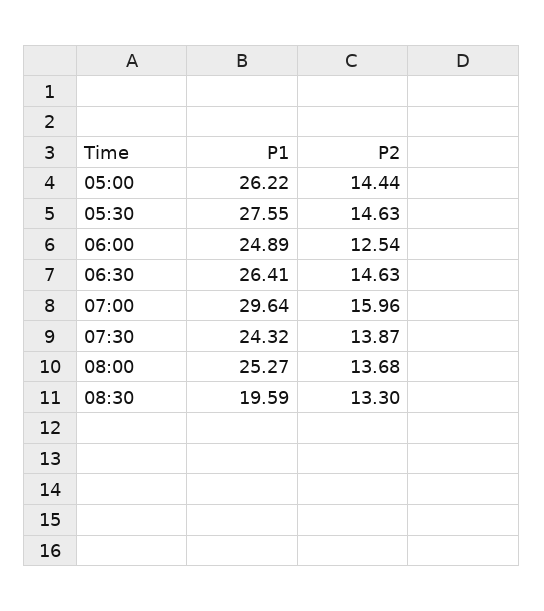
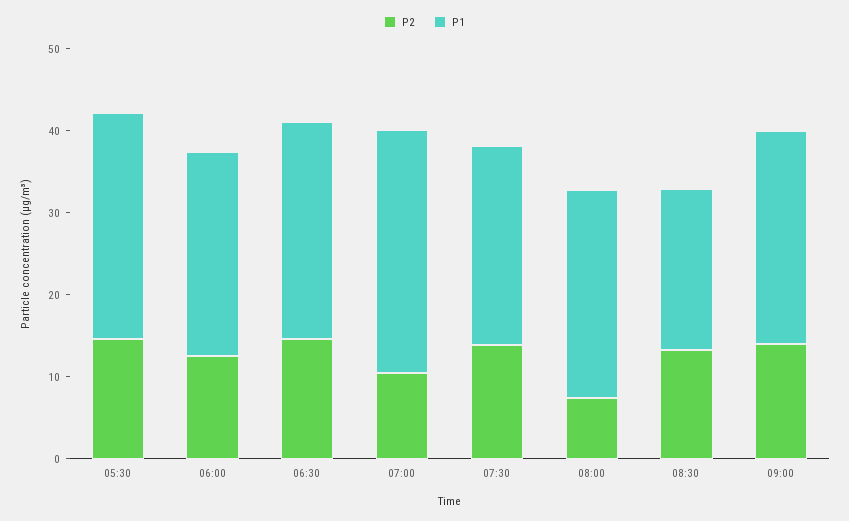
P1, 05:00: 26.22 -> none
P2, 05:00: 14.44 -> none
P2, 07:00: 15.96 -> 10
P2, 08:00: 13.68 -> 8
P2, 09:00: none -> 14
P1, 09:00: none -> 26

